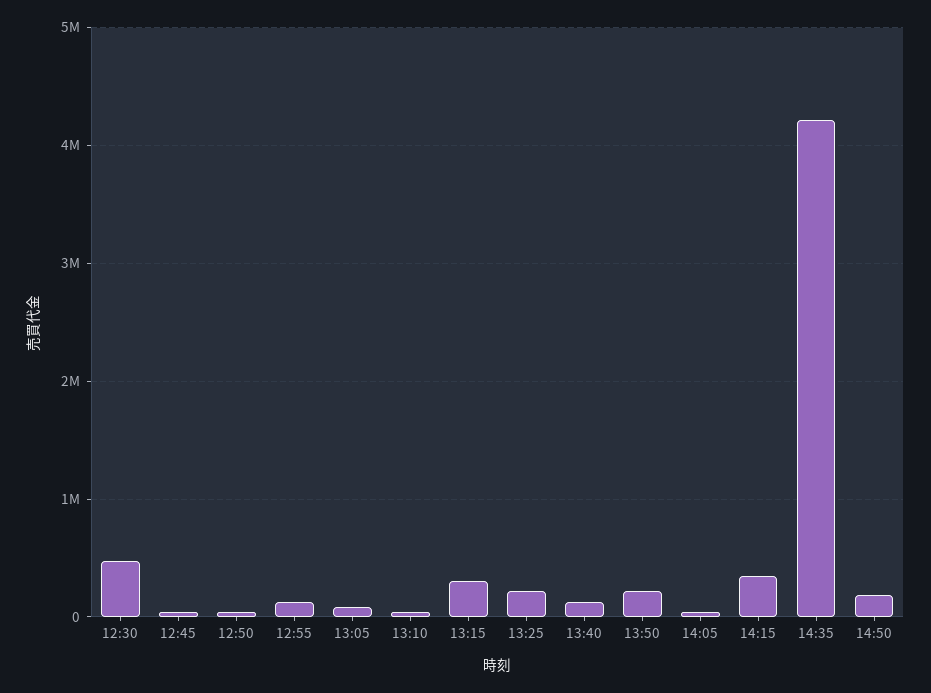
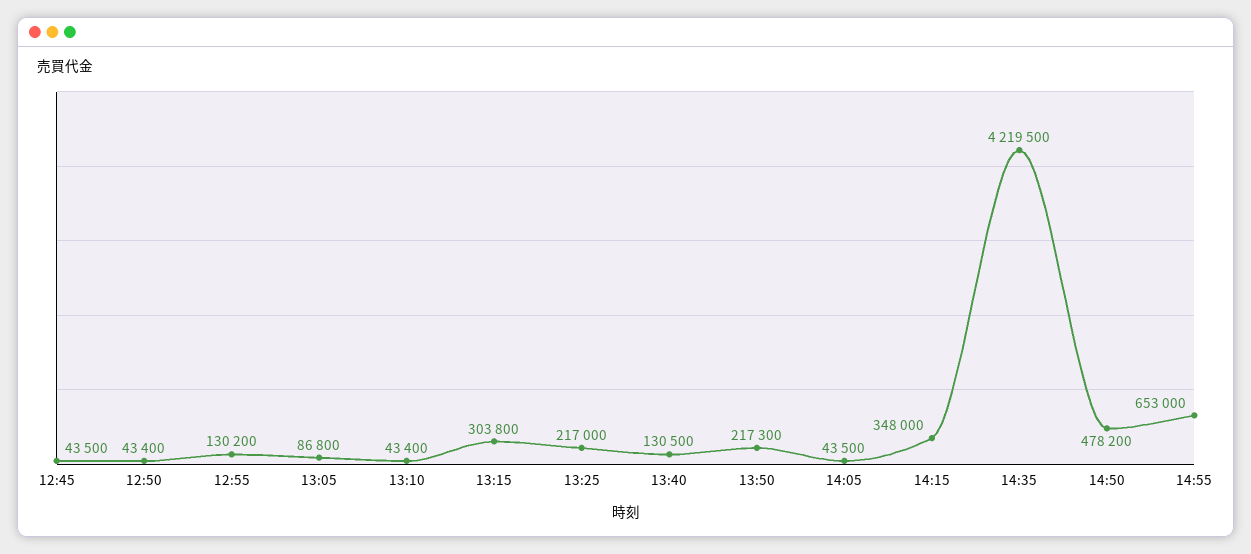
12:30: 500000 -> none
14:50: 200000 -> 478200
14:55: none -> 653000

